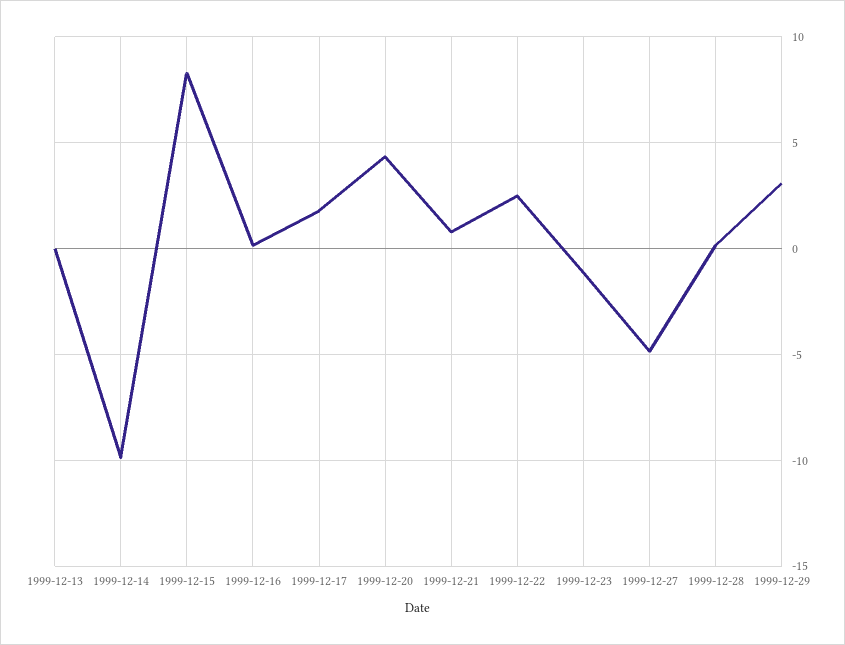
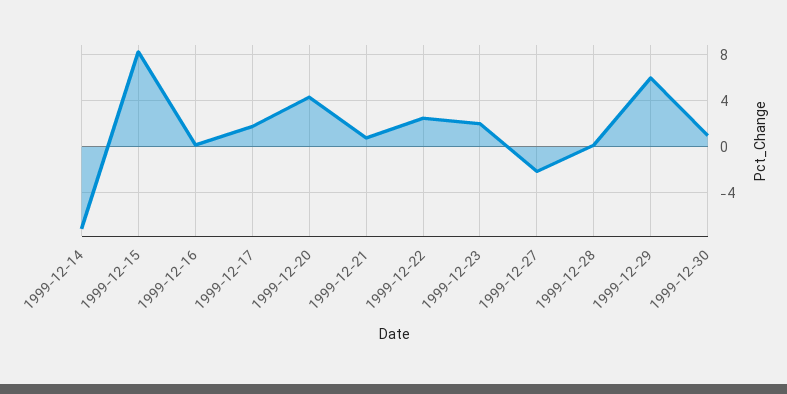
1999-12-13: 0 -> none
1999-12-14: -10 -> -7
1999-12-23: -1 -> 2
1999-12-27: -5 -> -2
1999-12-29: 3 -> 6
1999-12-30: none -> 1

